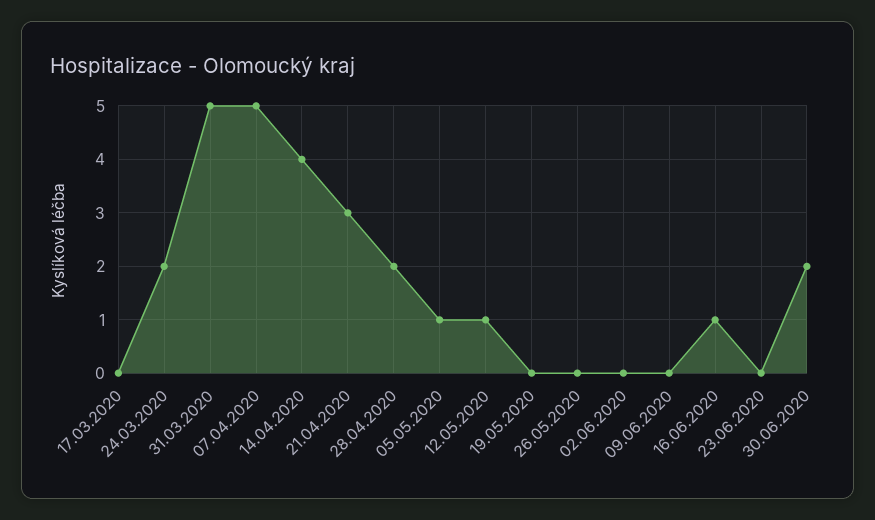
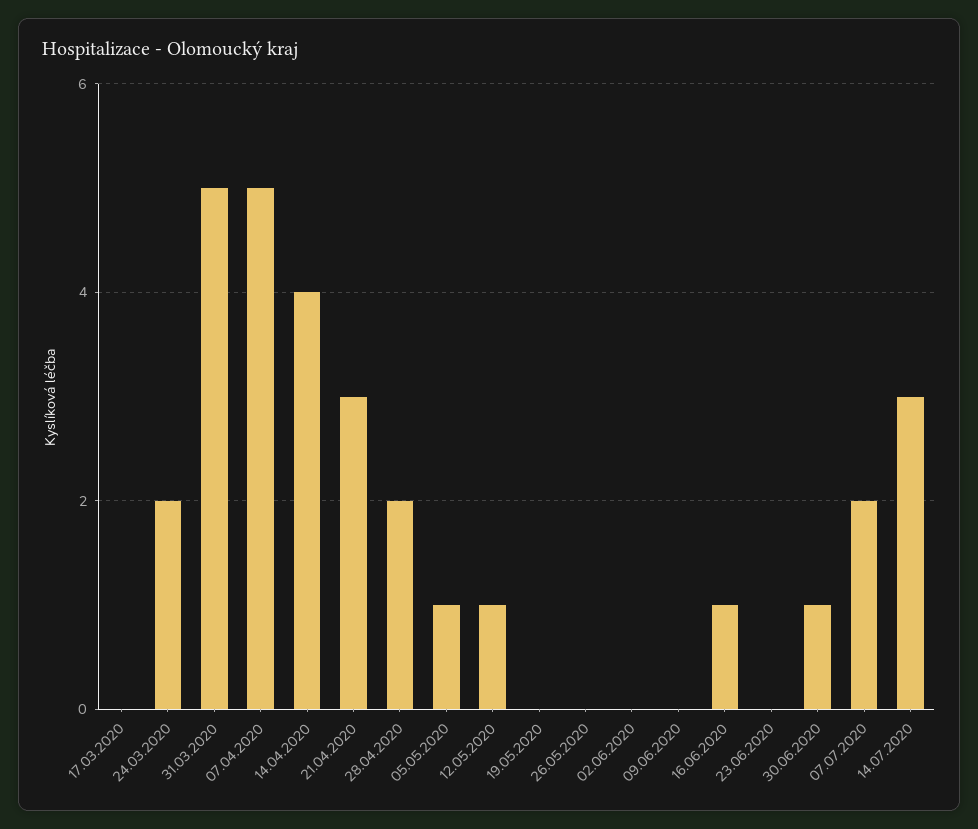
30.06.2020: 2 -> 1
07.07.2020: none -> 2
14.07.2020: none -> 3

